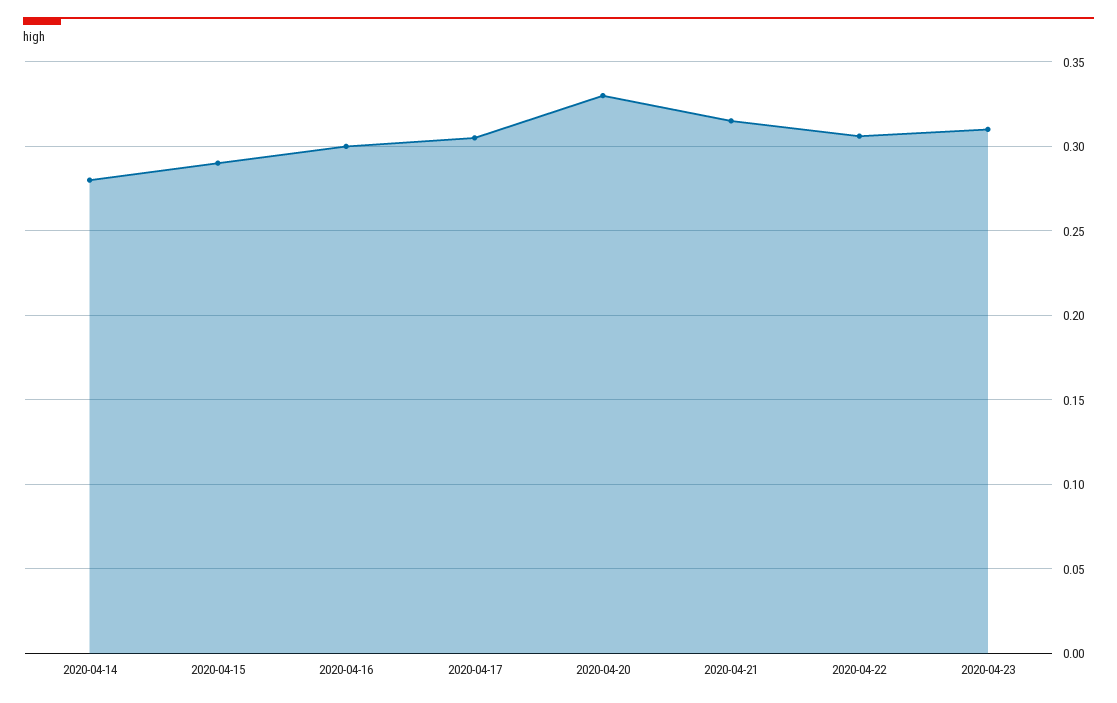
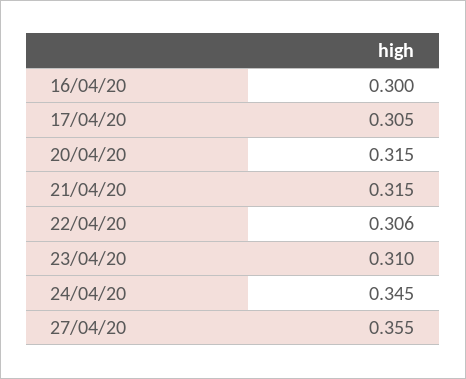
2020-04-14: 0.28 -> none
2020-04-15: 0.29 -> none
2020-04-20: 0.33 -> 0.315
24/04/20: none -> 0.345
27/04/20: none -> 0.355

